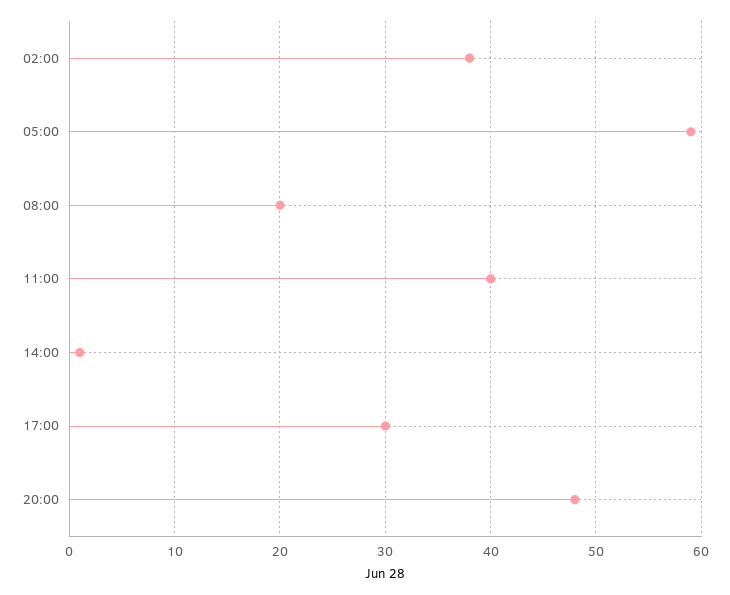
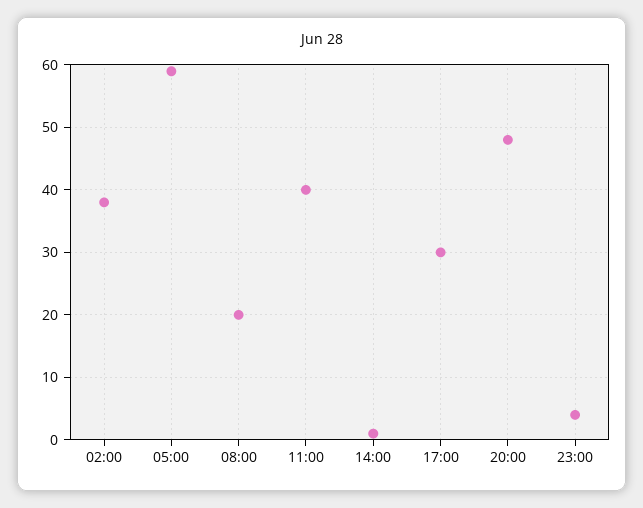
23:00: none -> 4

